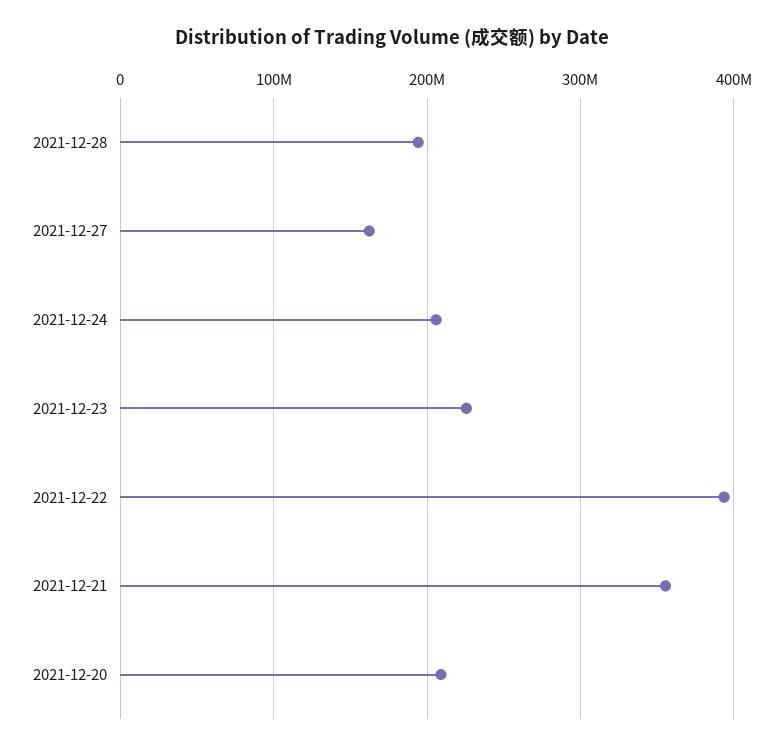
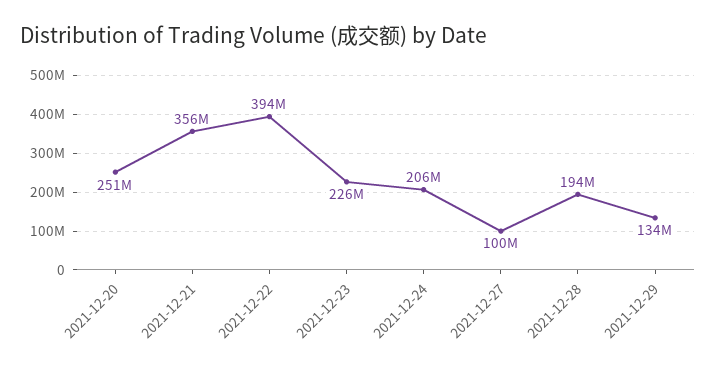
2021-12-27: 160000000 -> 100000000
2021-12-20: 210000000 -> 251000000
2021-12-29: none -> 134000000

